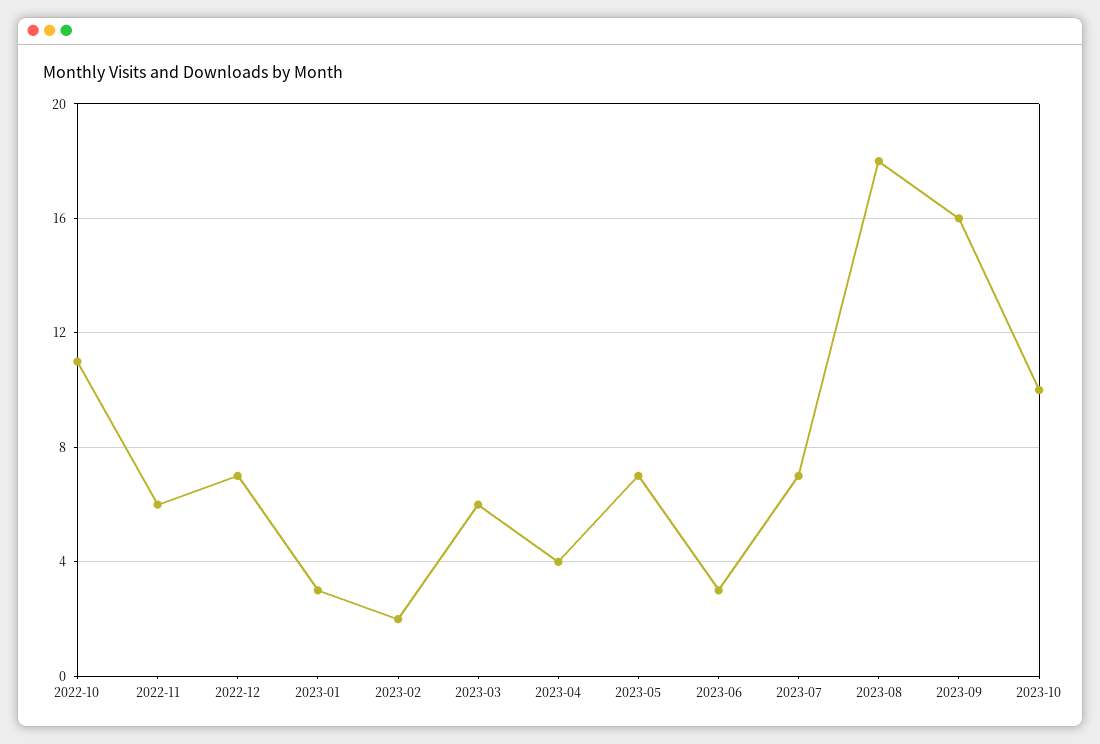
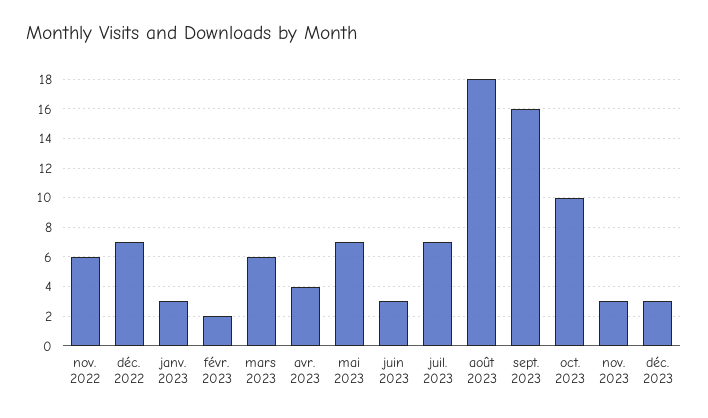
2022-10: 11 -> none
nov. 2023: none -> 3
déc. 2023: none -> 3

